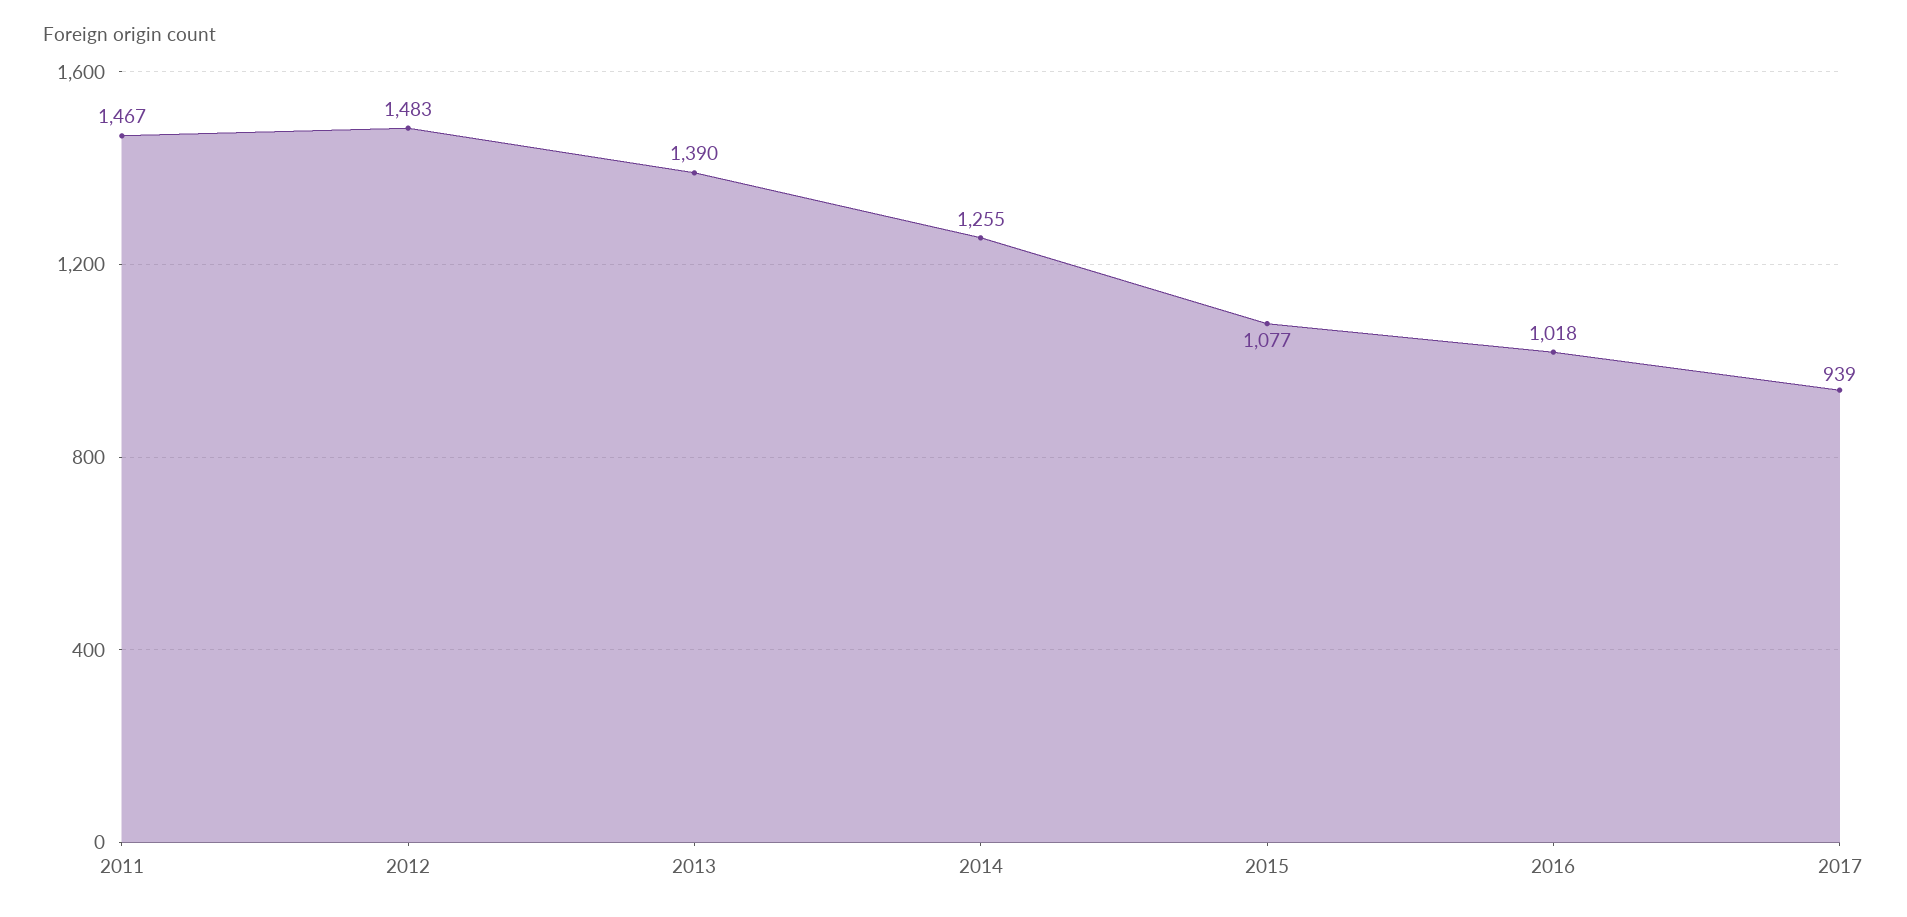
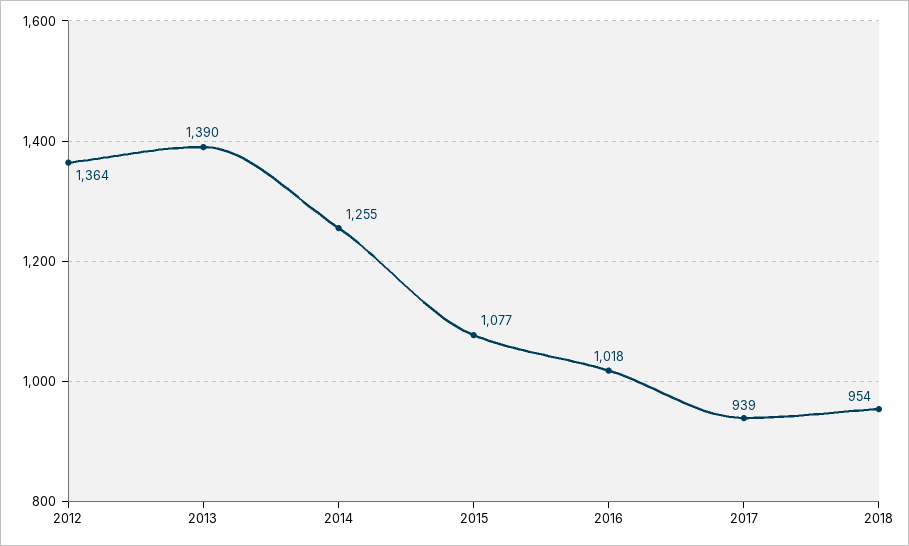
2011: 1467 -> none
2012: 1483 -> 1364
2018: none -> 954

